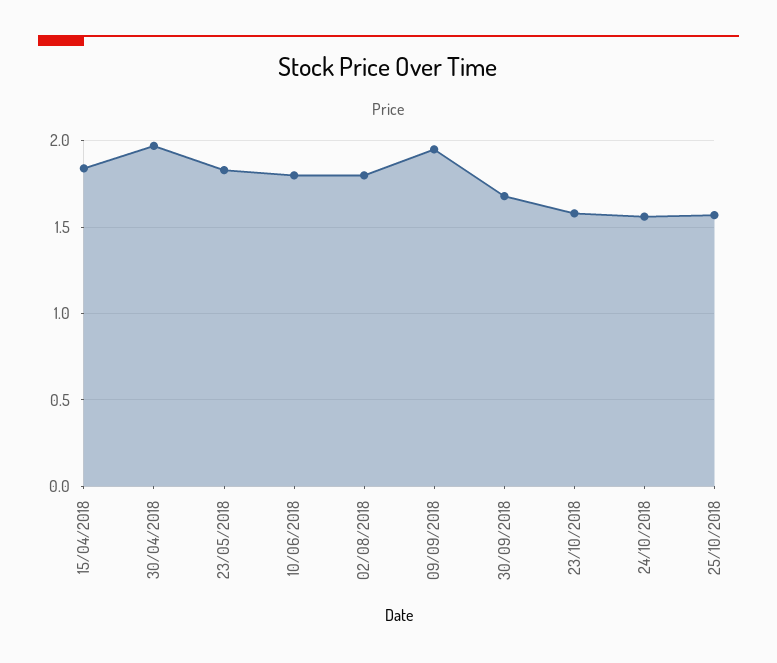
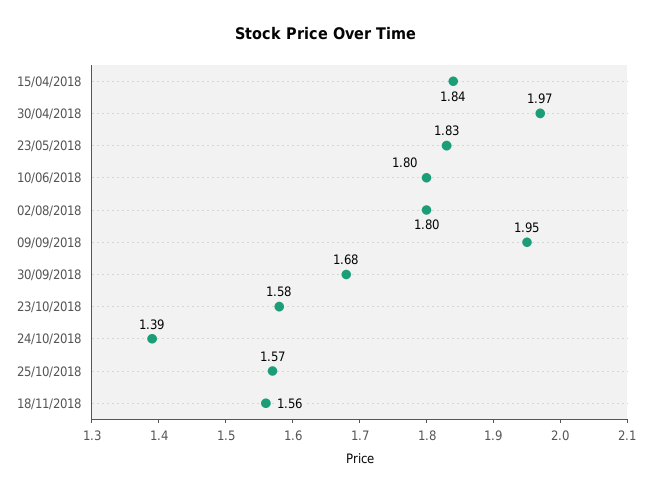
24/10/2018: 1.55 -> 1.39
18/11/2018: none -> 1.56

